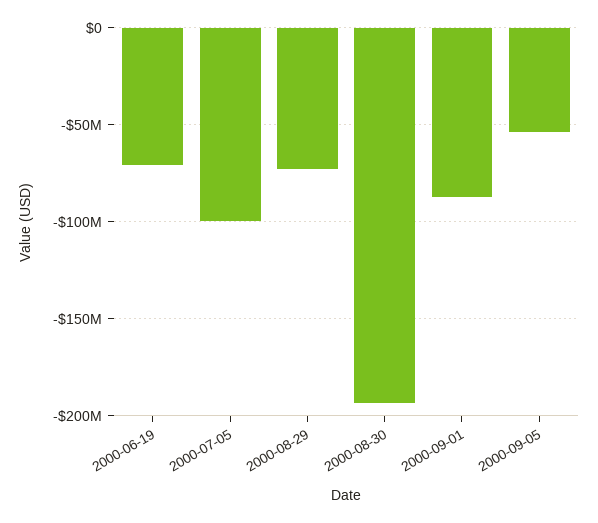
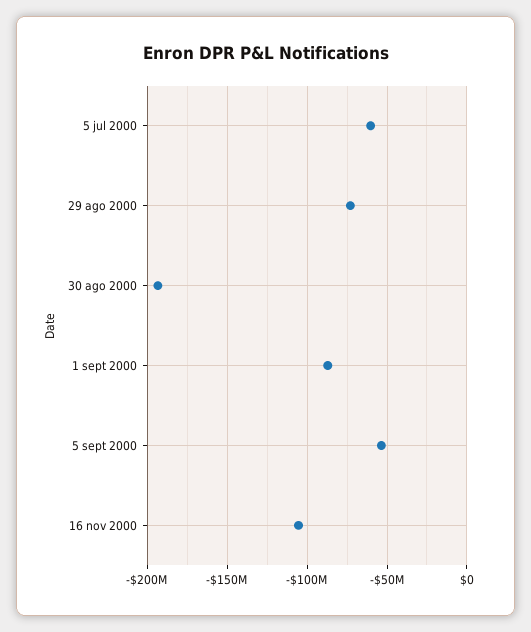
2000-06-19: -70000000 -> none
2000-07-05: -100000000 -> -60000000
16 nov 2000: none -> -105000000

